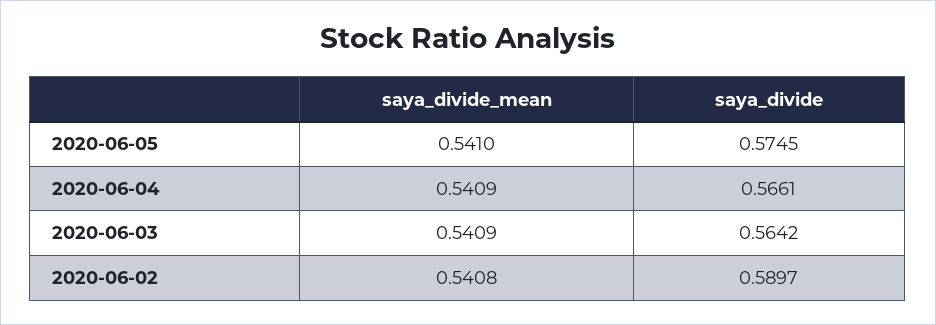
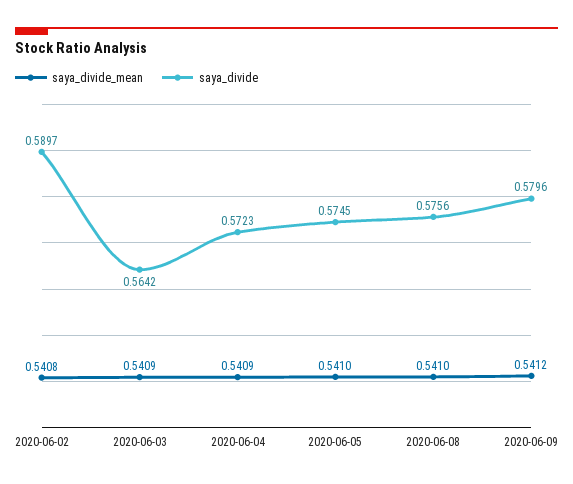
saya_divide, 2020-06-04: 0.5661 -> 0.5723
saya_divide_mean, 2020-06-08: none -> 0.541
saya_divide, 2020-06-08: none -> 0.5756
saya_divide_mean, 2020-06-09: none -> 0.5412
saya_divide, 2020-06-09: none -> 0.5796

